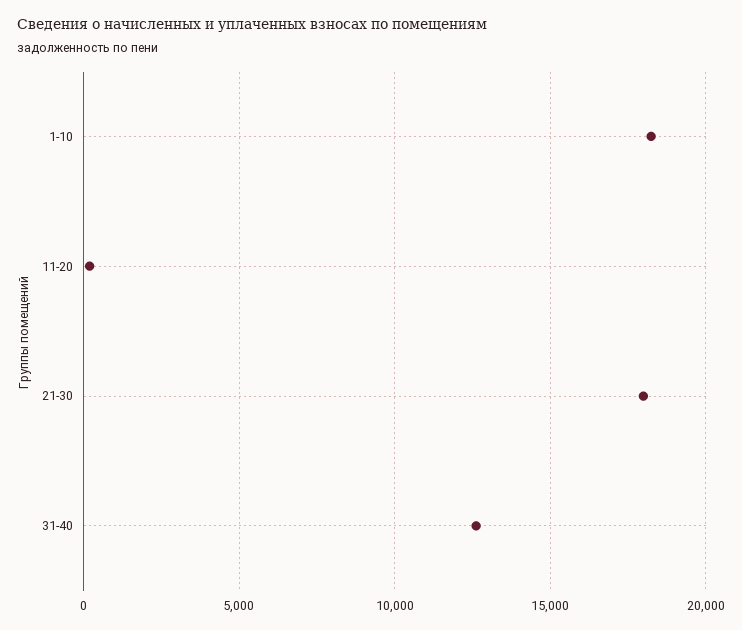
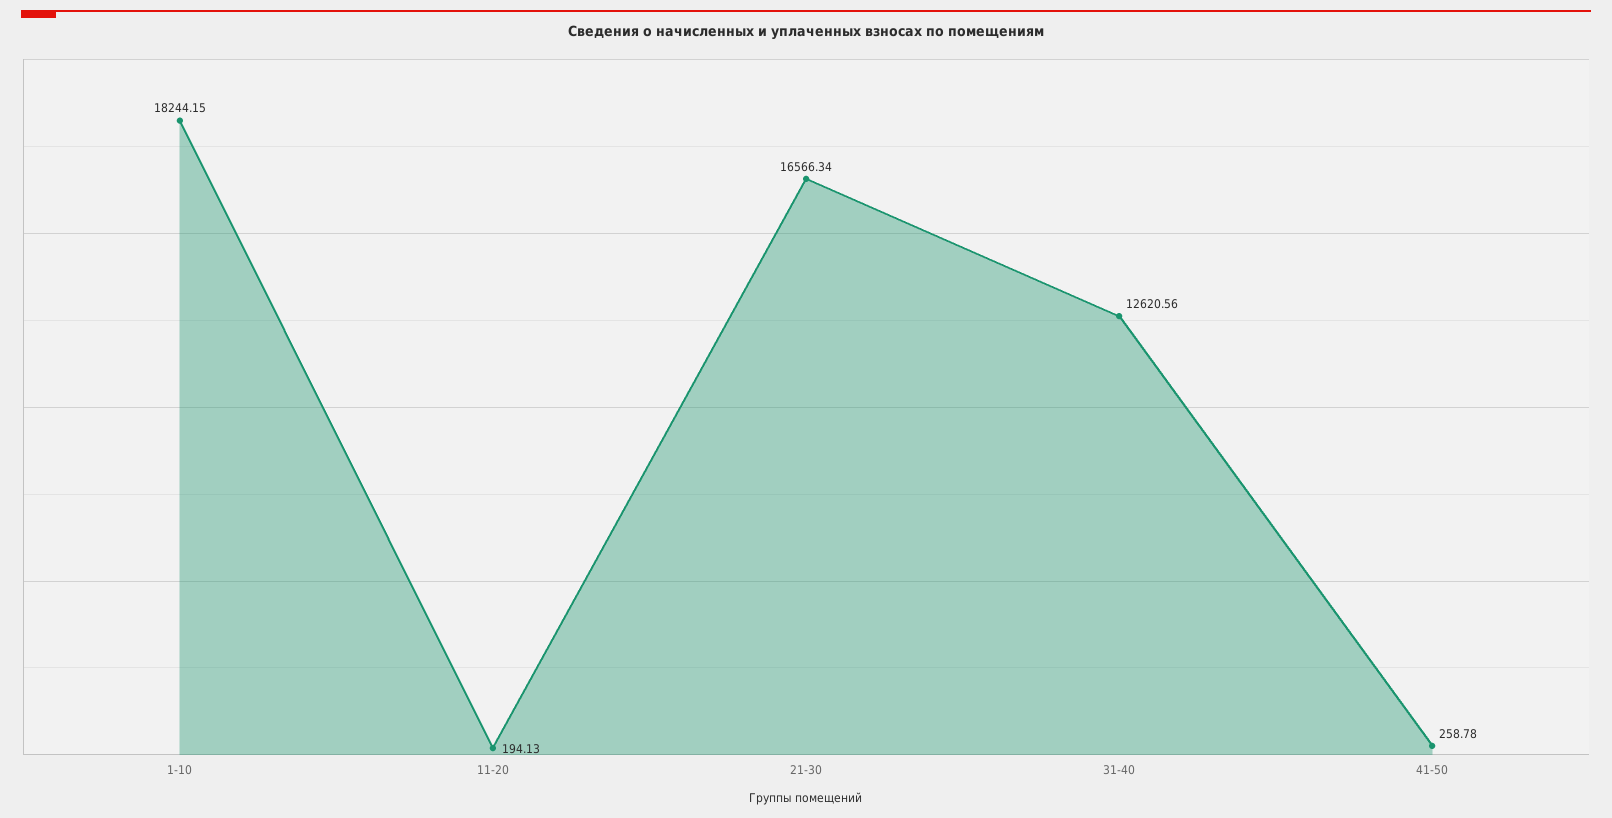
21-30: 18000 -> 16566.34
41-50: none -> 258.78

